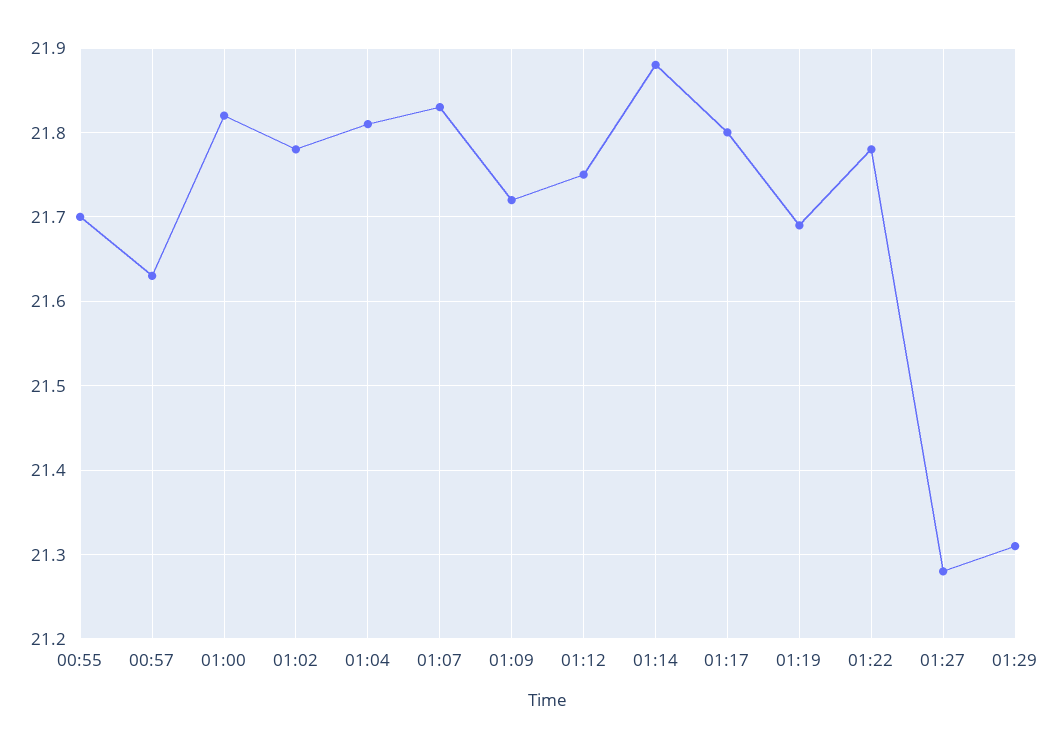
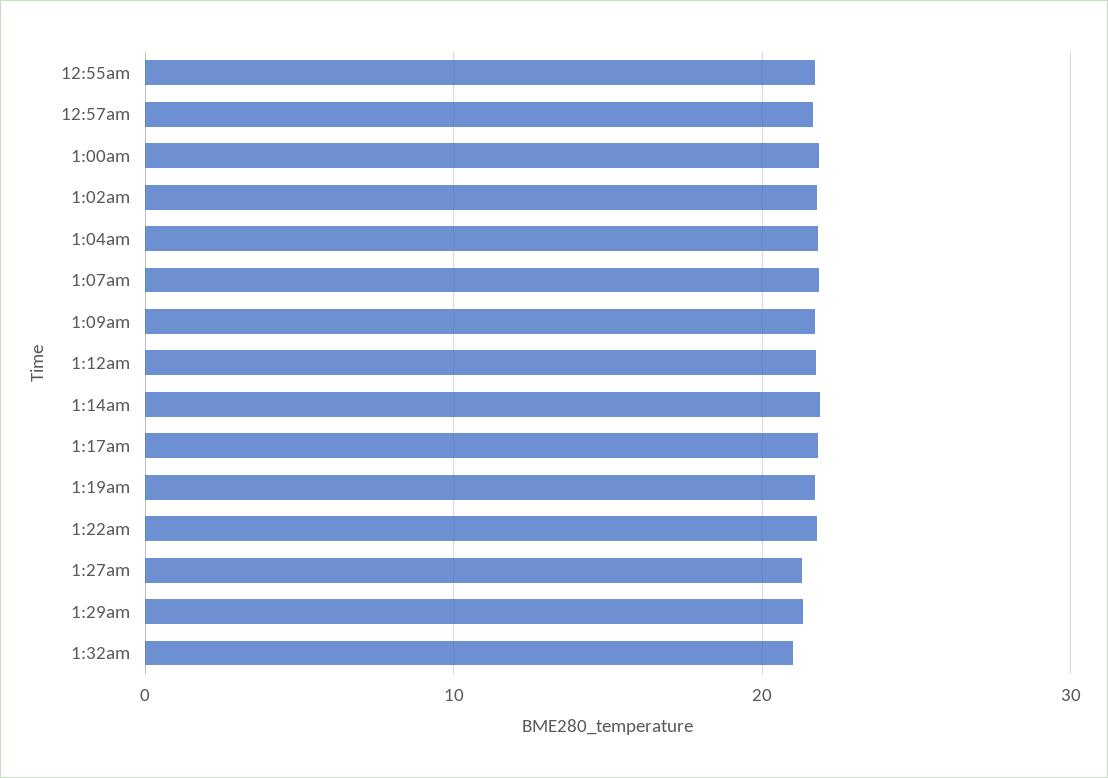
1:32am: none -> 21

